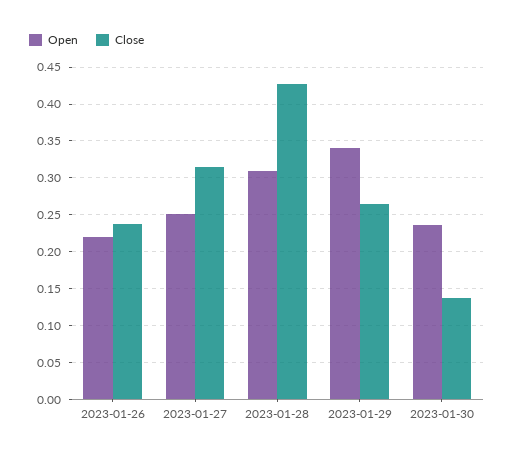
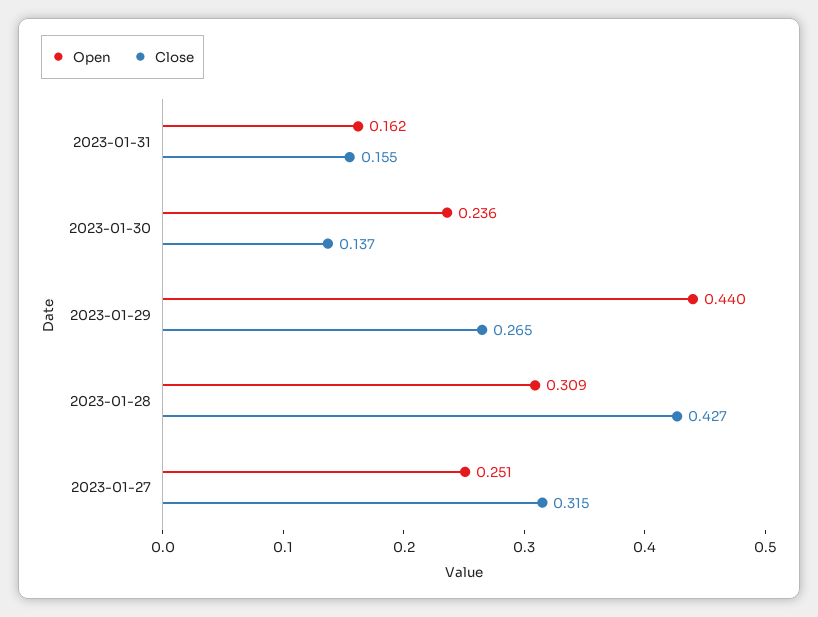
Open, 2023-01-26: 0.22 -> none
Close, 2023-01-26: 0.24 -> none
Open, 2023-01-29: 0.34 -> 0.44
Open, 2023-01-31: none -> 0.162
Close, 2023-01-31: none -> 0.155

